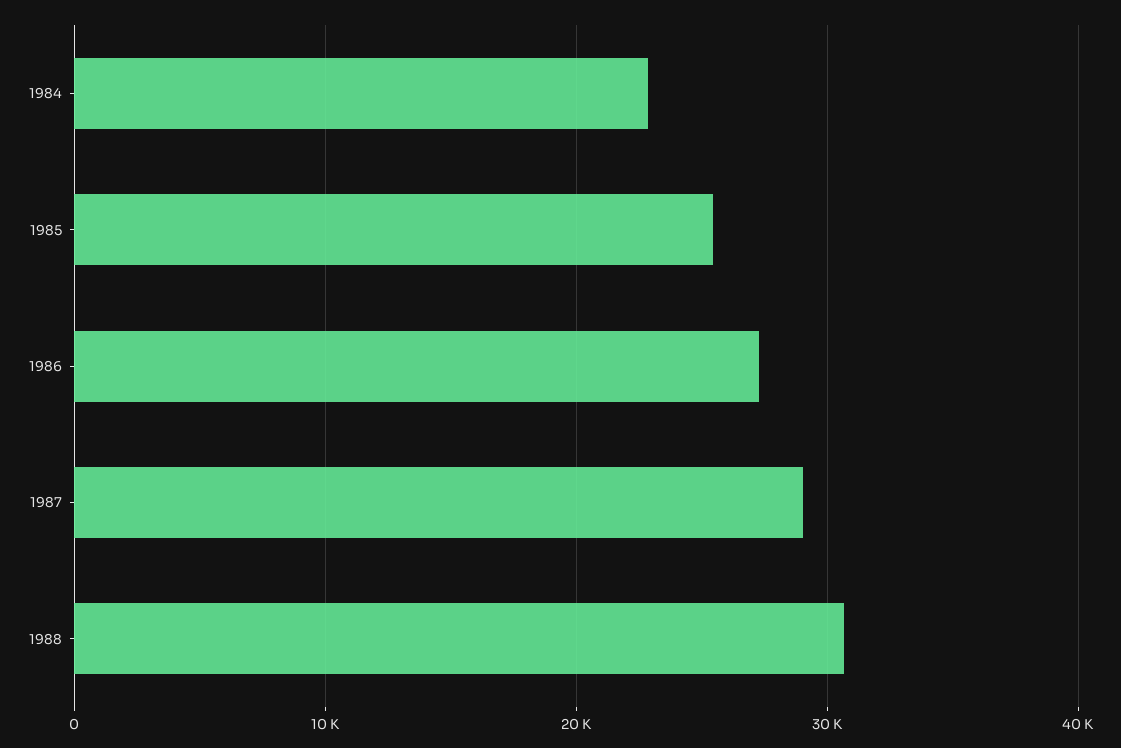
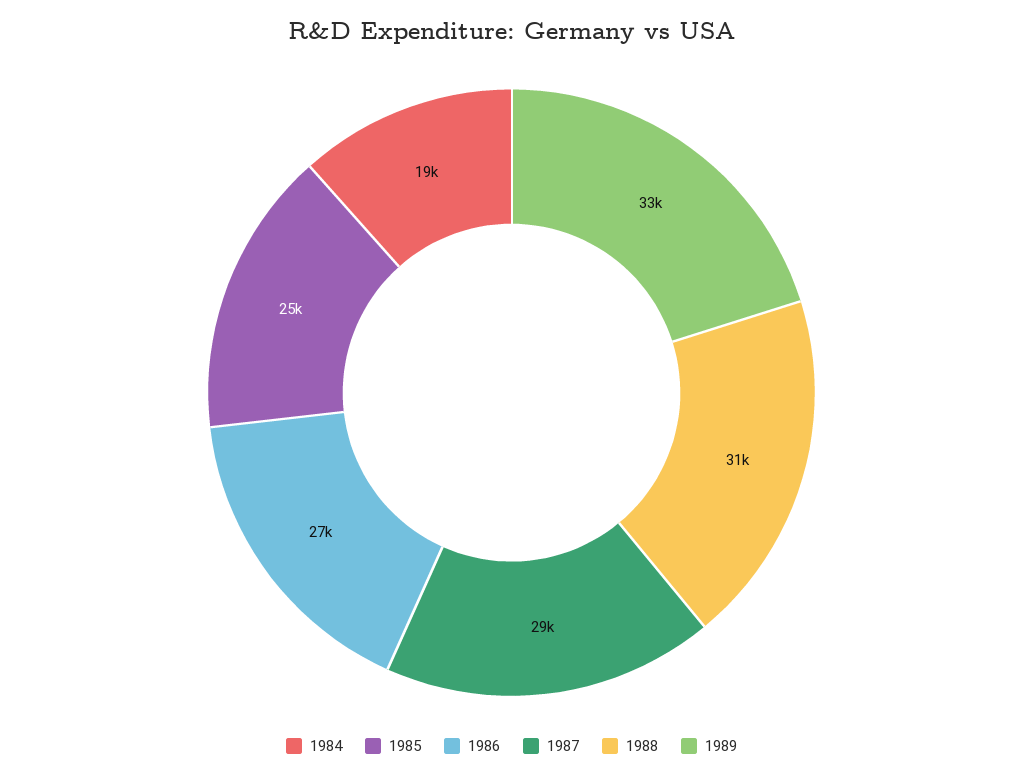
1984: 23000 -> 19000
1989: none -> 33000

